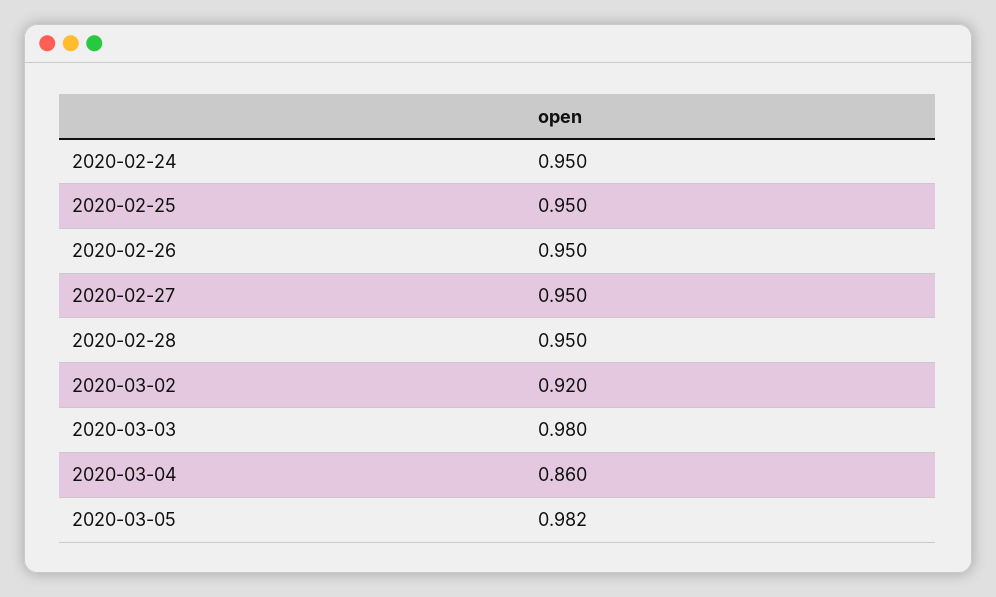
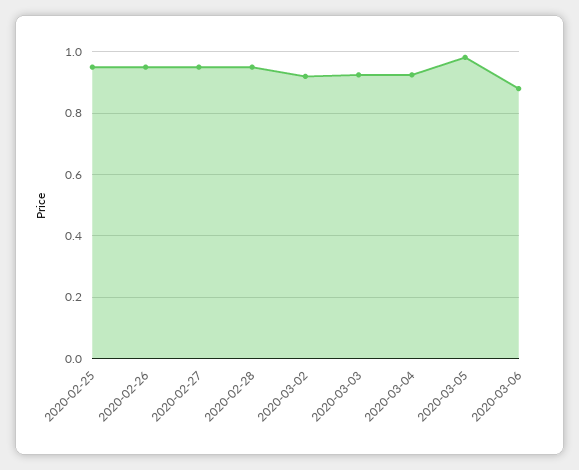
2020-02-24: 0.95 -> none
2020-03-03: 0.98 -> 0.92
2020-03-04: 0.86 -> 0.92
2020-03-06: none -> 0.88

